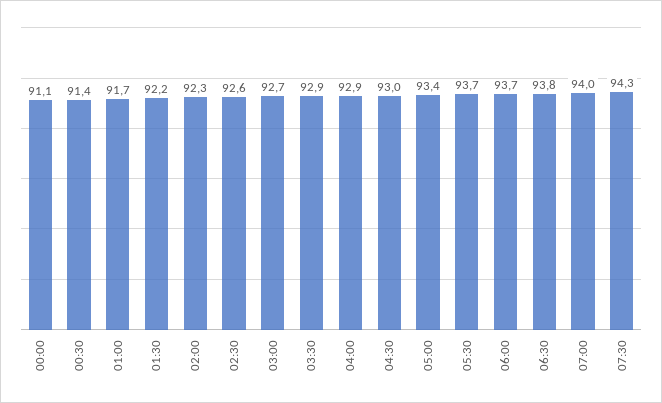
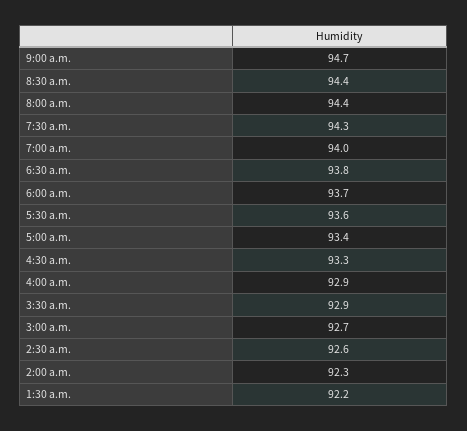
00:00: 91.1 -> none
00:30: 91.4 -> none
01:00: 91.7 -> none
04:30: 93 -> 93.3
05:30: 93.7 -> 93.6
9:00 a.m.: none -> 94.7
8:30 a.m.: none -> 94.4
8:00 a.m.: none -> 94.4

